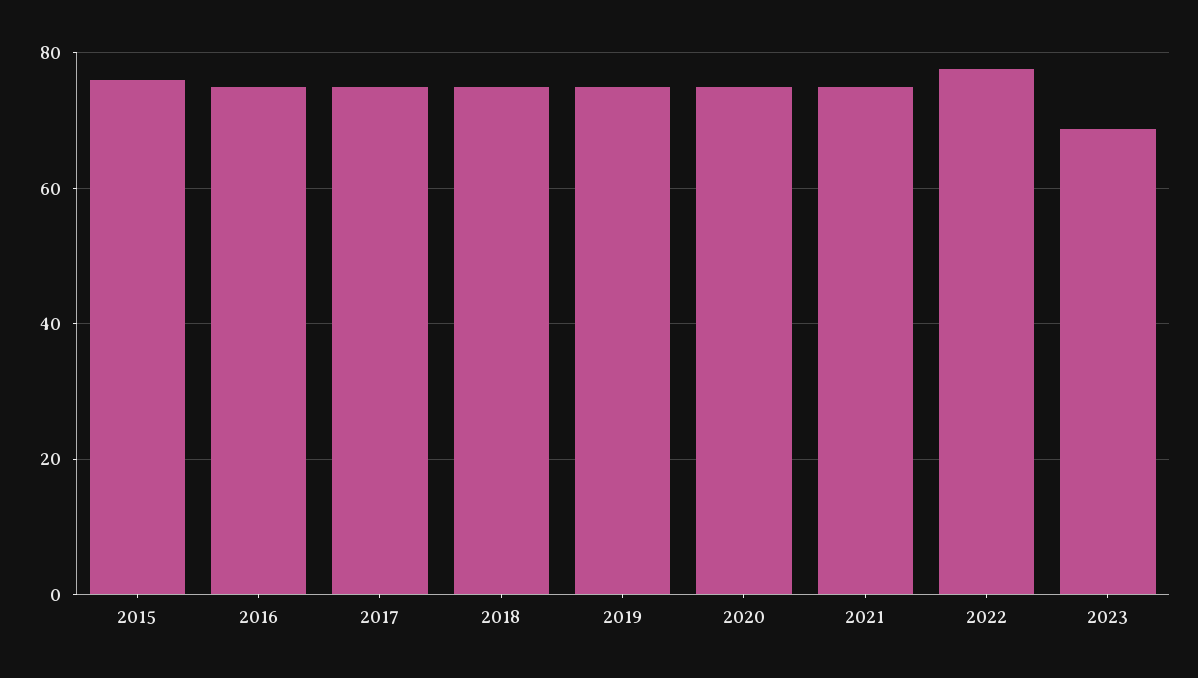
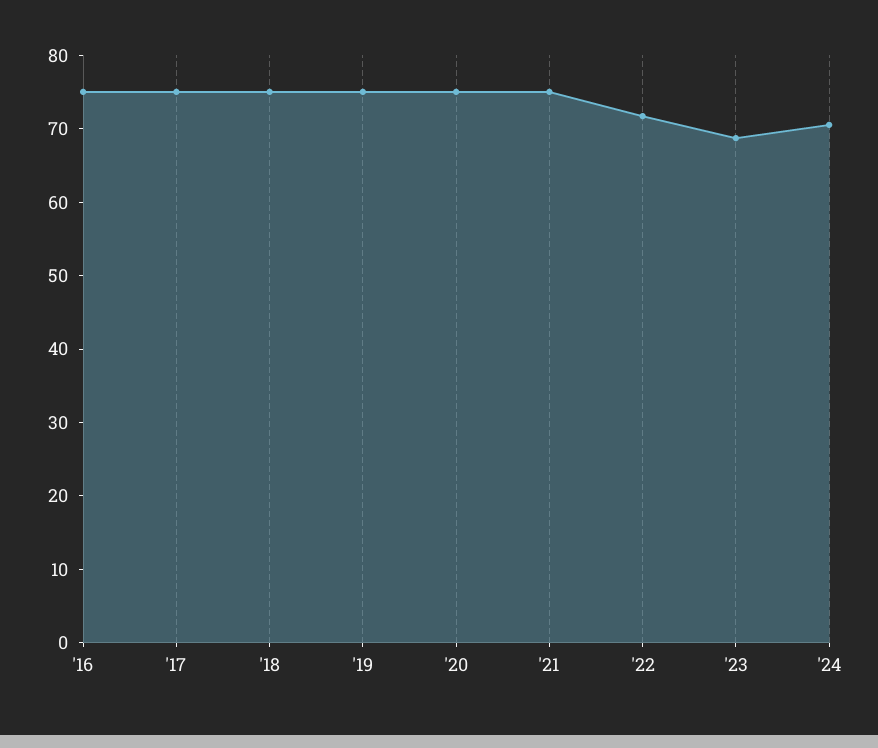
2015: 76 -> none
2022: 78 -> 72
'24: none -> 70

